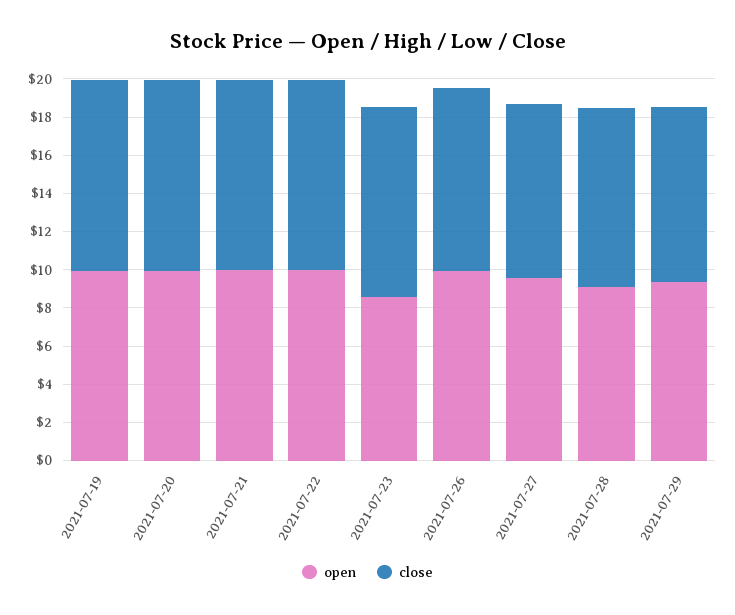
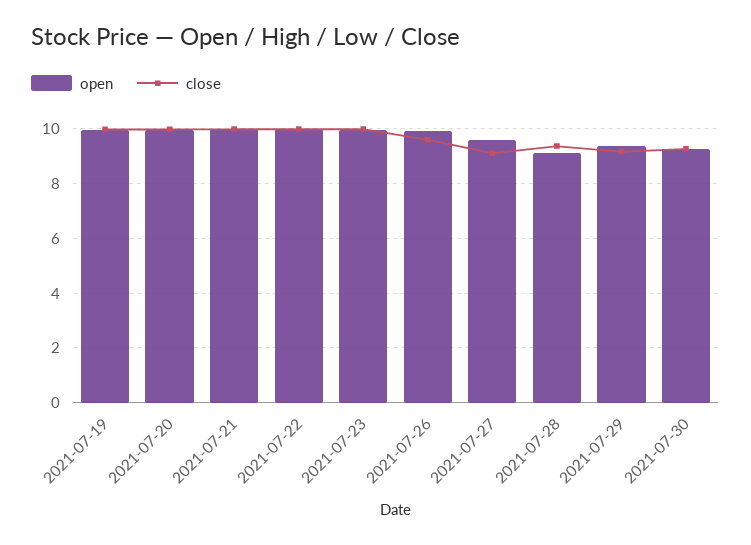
open, 2021-07-23: 8.5 -> 10
open, 2021-07-30: none -> 9.25
close, 2021-07-30: none -> 9.25

